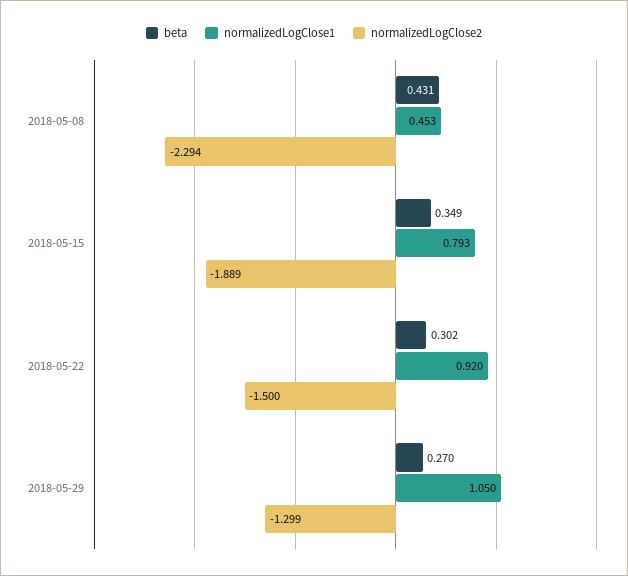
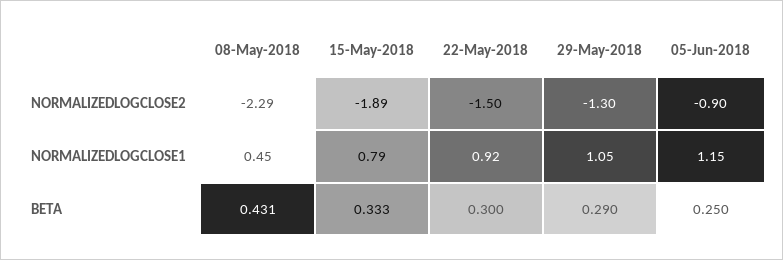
beta, 2018-05-15: 0.349 -> 0.333
beta, 2018-05-22: 0.302 -> 0.3
beta, 2018-05-29: 0.27 -> 0.29
normalizedLogClose2, 05-Jun-2018: none -> -0.9
normalizedLogClose1, 05-Jun-2018: none -> 1.15
beta, 05-Jun-2018: none -> 0.25

